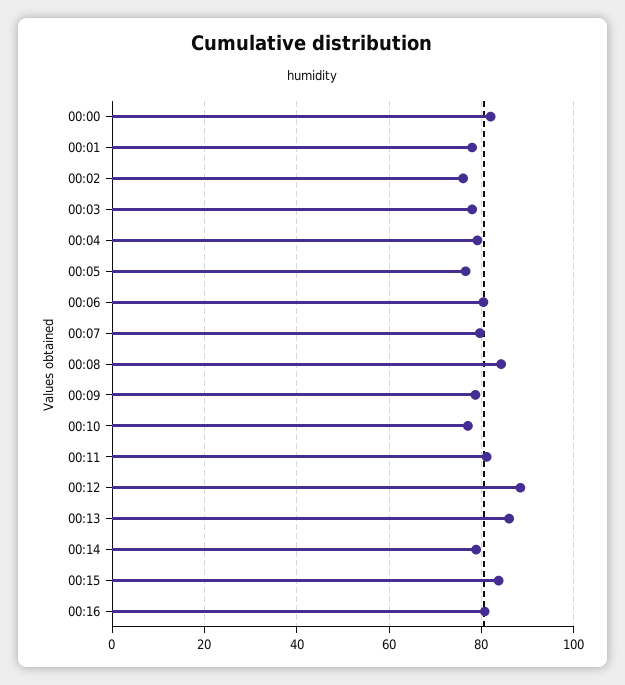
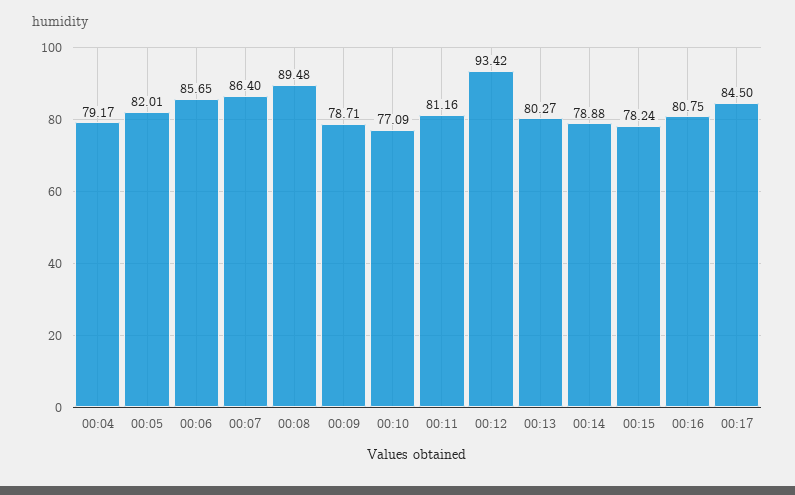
00:00: 82 -> none
00:01: 78 -> none
00:02: 76 -> none
00:03: 78 -> none
00:05: 76 -> 82.01
00:06: 80 -> 85.65
00:07: 80 -> 86.4
00:08: 84 -> 89.48
00:12: 88 -> 93.42
00:13: 86 -> 80.27
00:15: 84 -> 78.24
00:17: none -> 84.5

